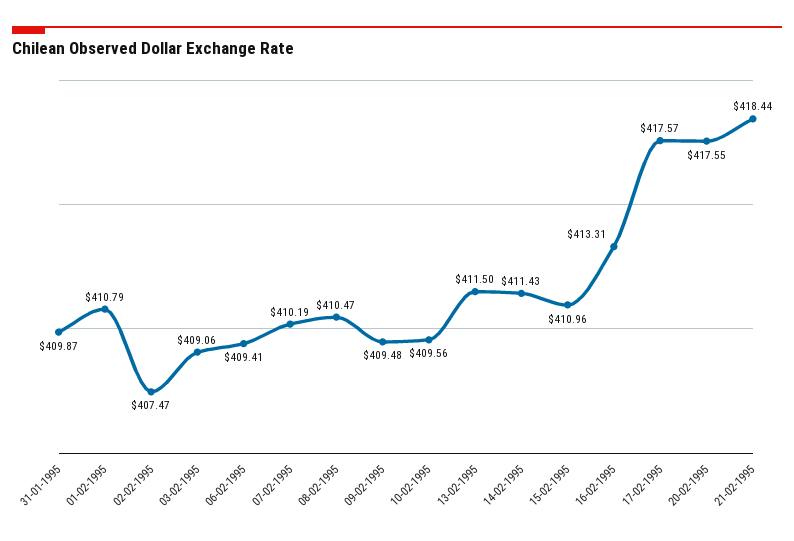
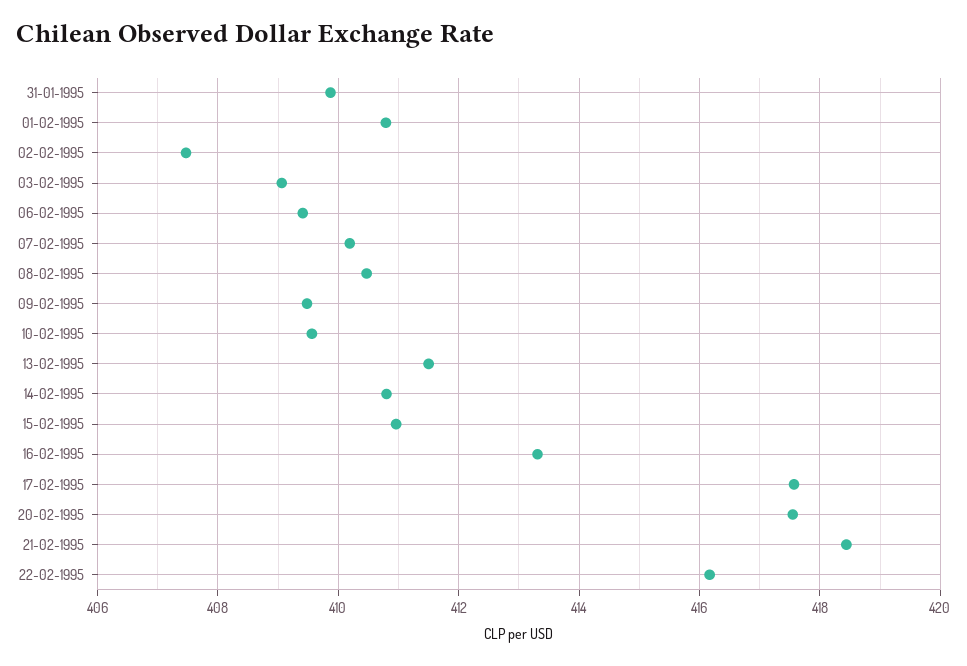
14-02-1995: 411.43 -> 410.8
22-02-1995: none -> 416.2

